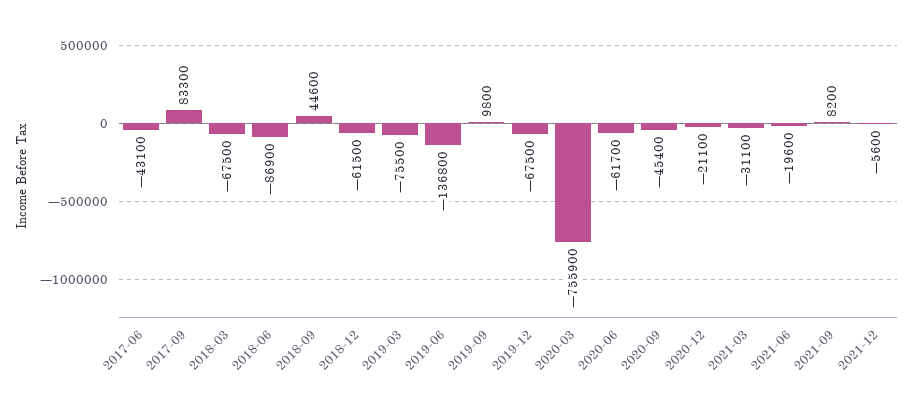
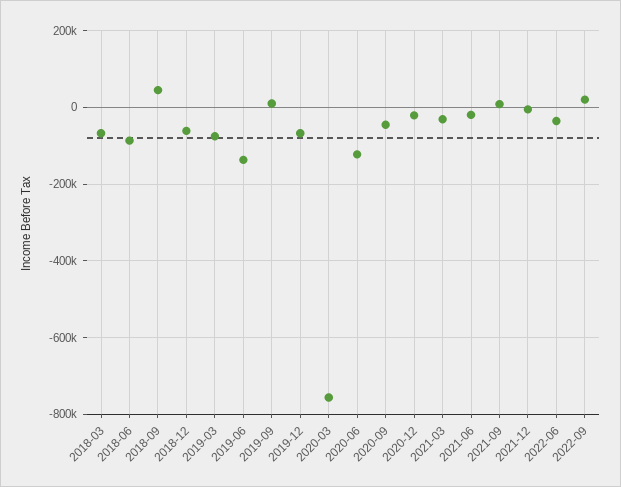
2017-06: -43100 -> none
2017-09: 83300 -> none
2020-06: -61700 -> -120000
2022-06: none -> -40000
2022-09: none -> 20000

